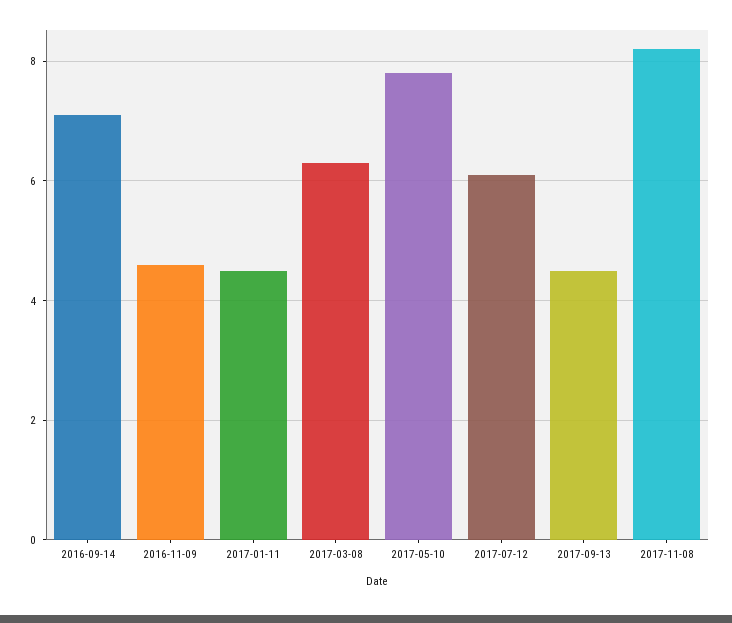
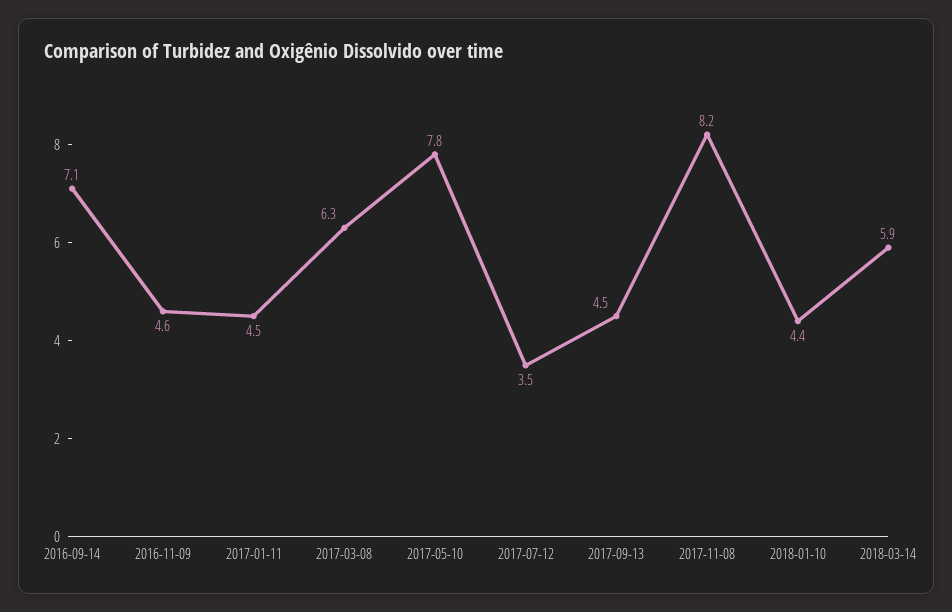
2017-07-12: 6 -> 3.5
2018-01-10: none -> 4.4
2018-03-14: none -> 5.9

